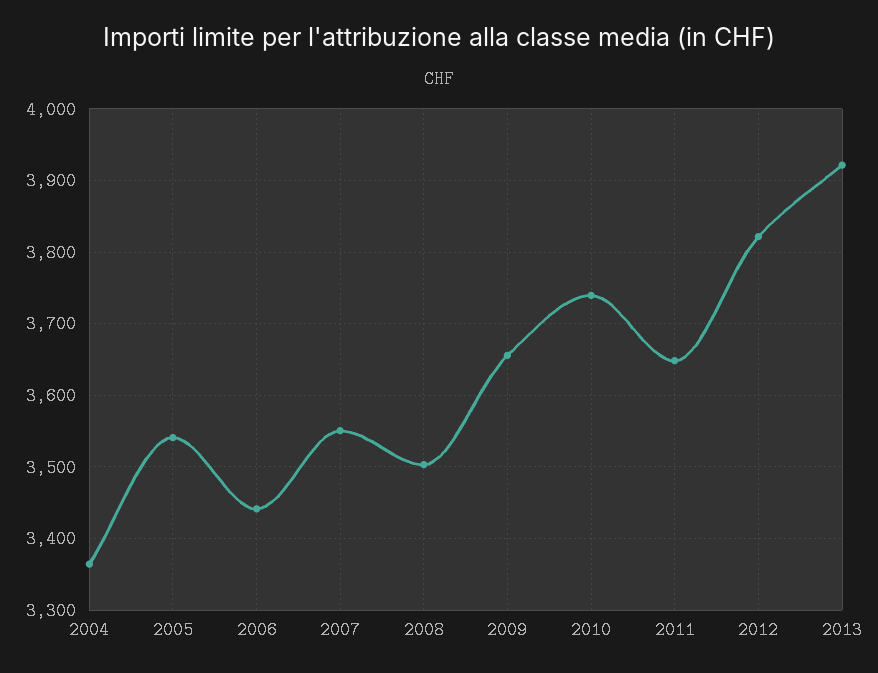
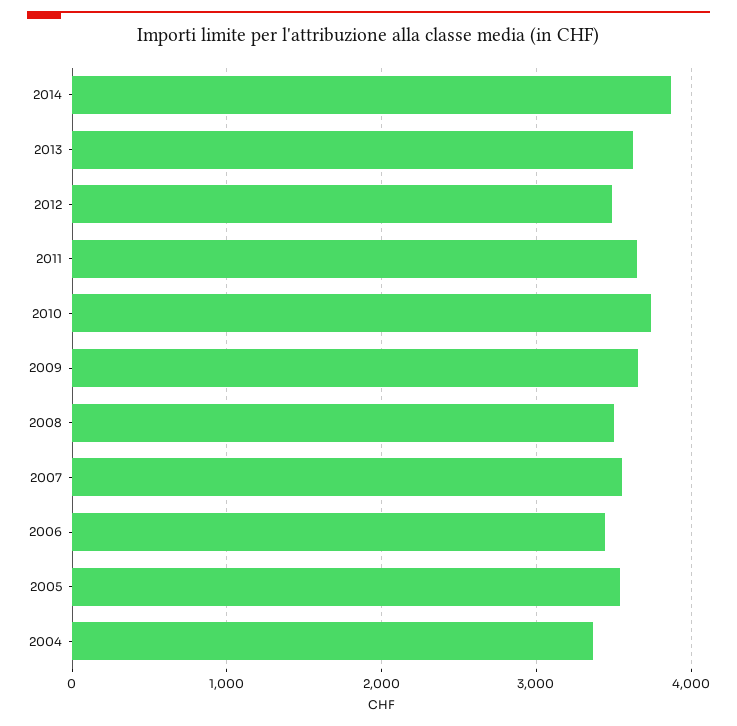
2012: 3820 -> 3500
2013: 3920 -> 3600
2014: none -> 3900

